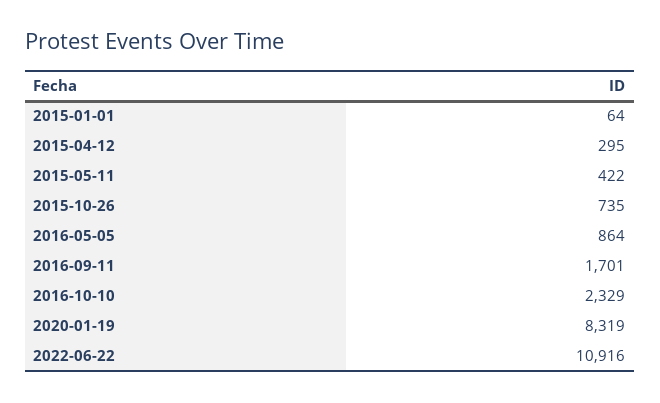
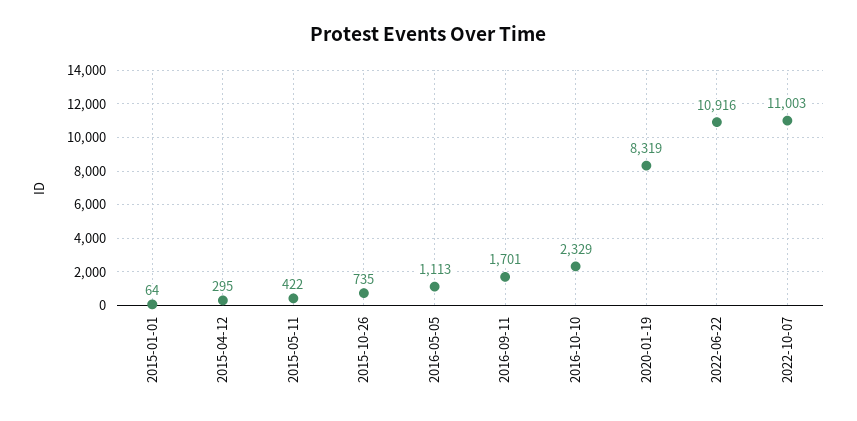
2016-05-05: 864 -> 1113
2022-10-07: none -> 11003

